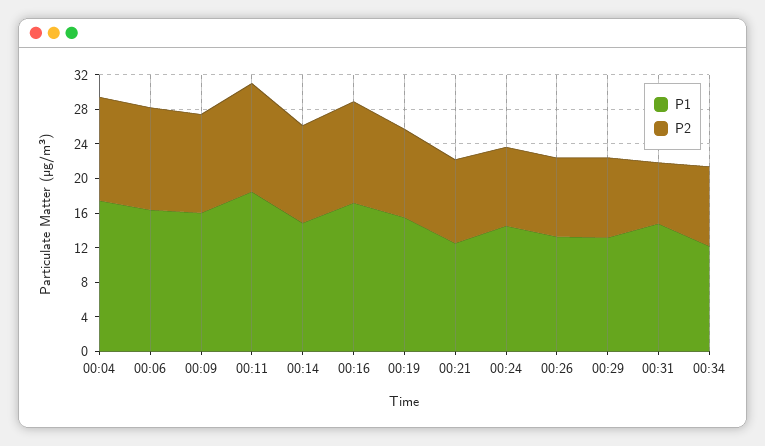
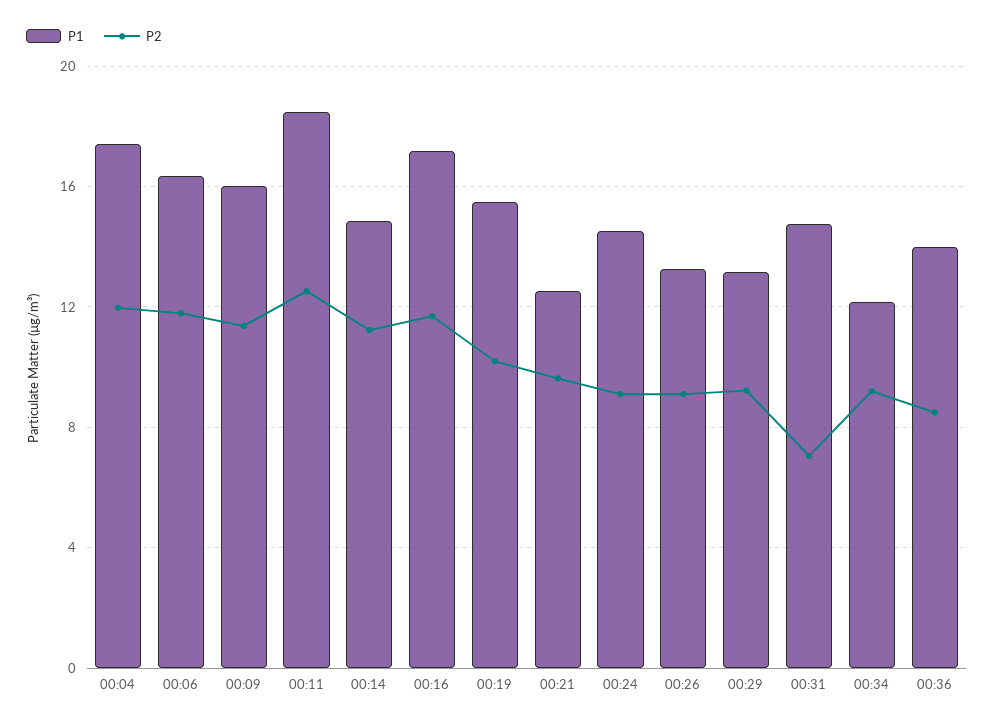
P1, 00:36: none -> 14
P2, 00:36: none -> 8.5

